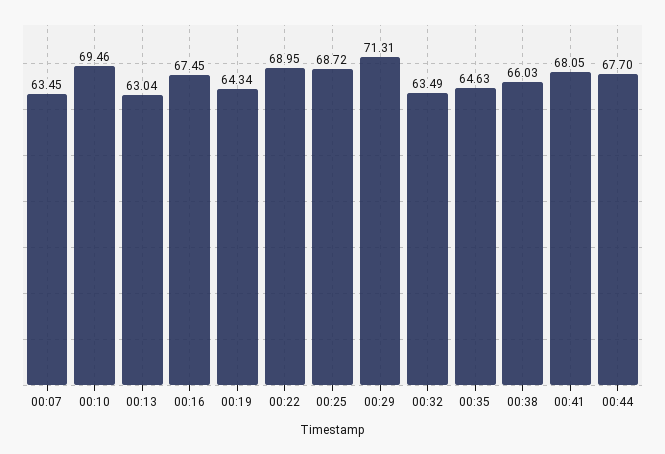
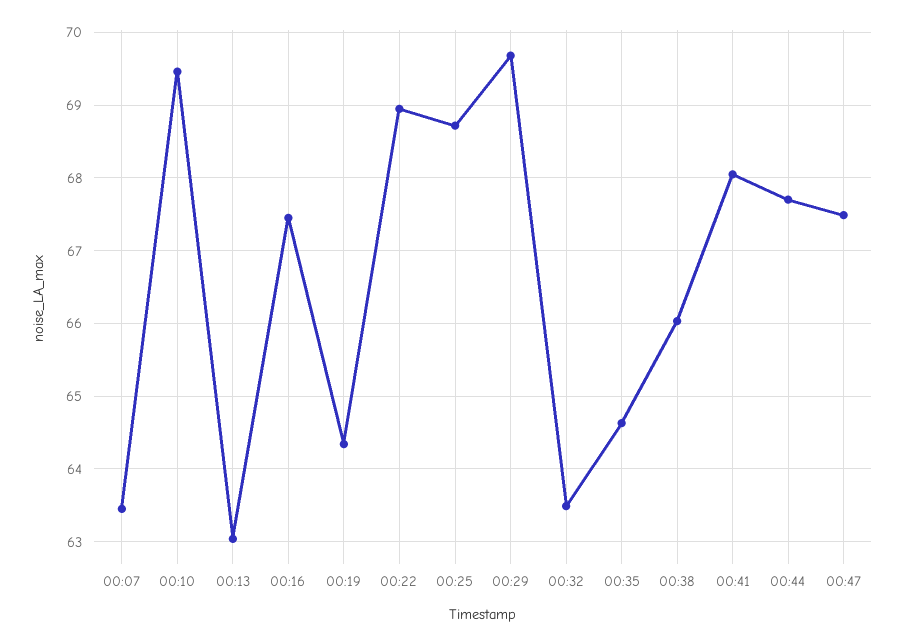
00:29: 71.31 -> 69.7
00:47: none -> 67.5

